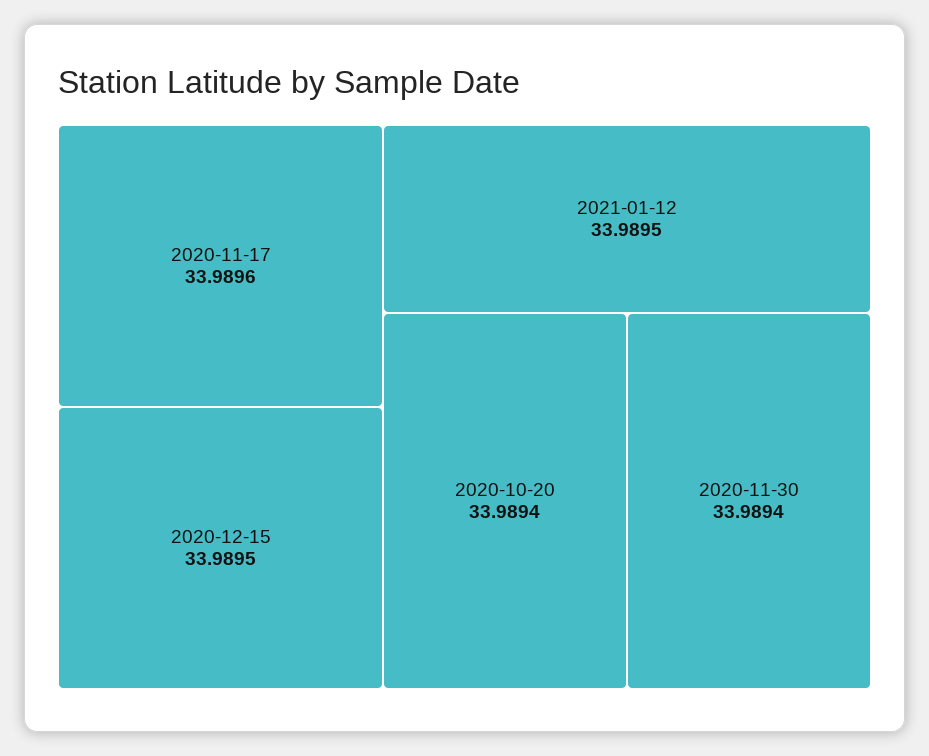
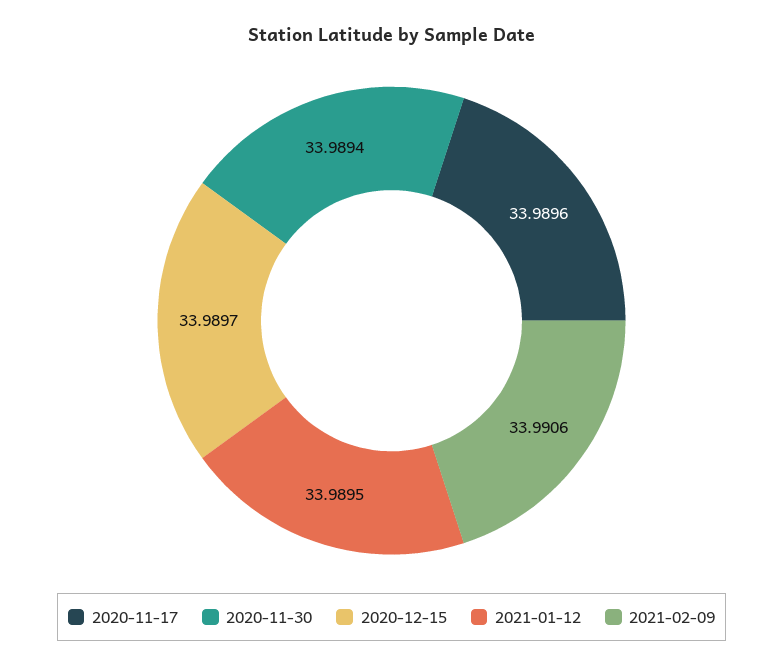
2020-12-15: 33.9895 -> 33.9897
2020-10-20: 33.9894 -> none
2021-02-09: none -> 33.9906

